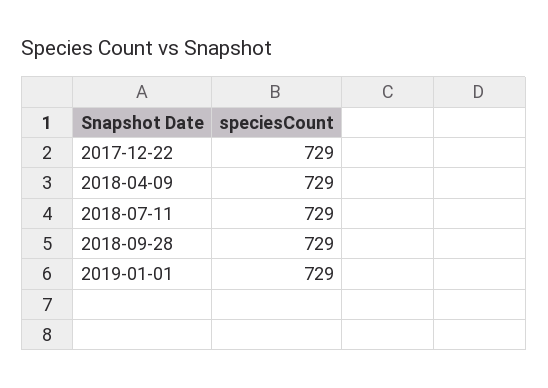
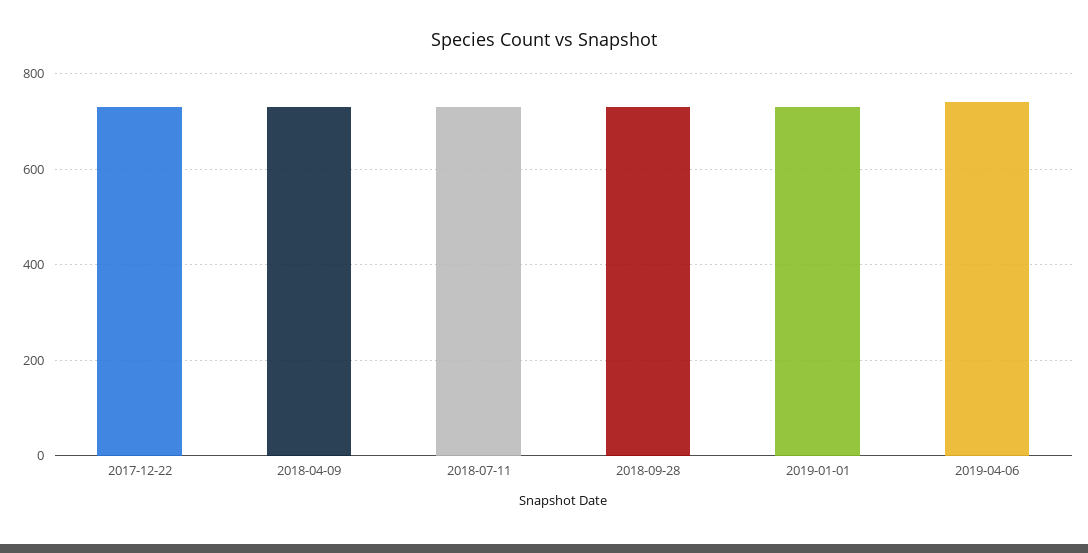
2019-04-06: none -> 740

